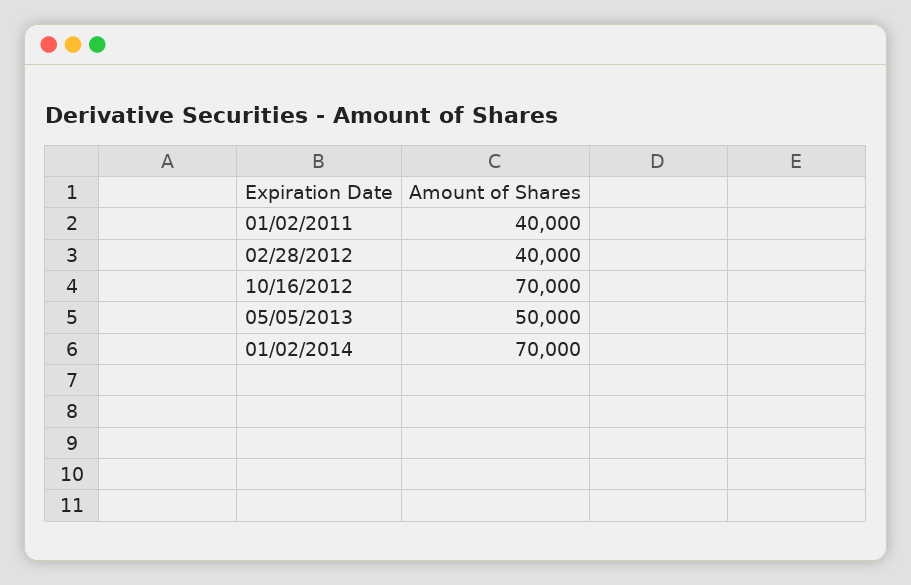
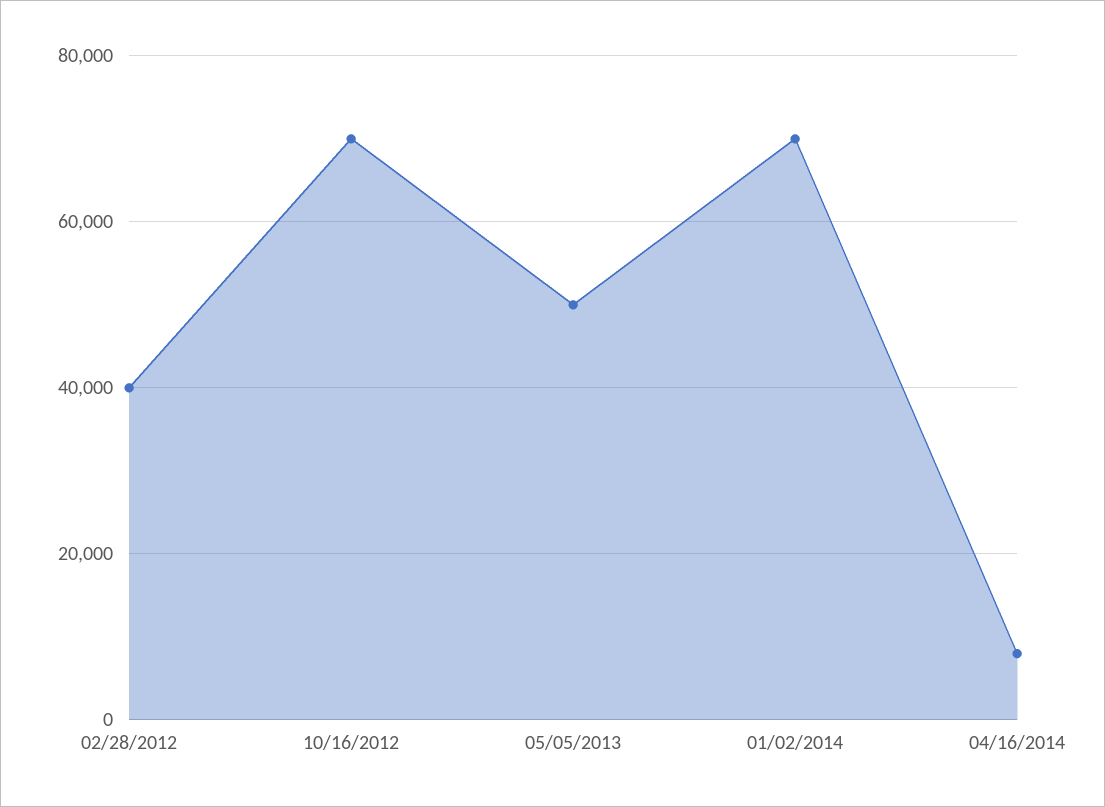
01/02/2011: 40000 -> none
04/16/2014: none -> 8000

